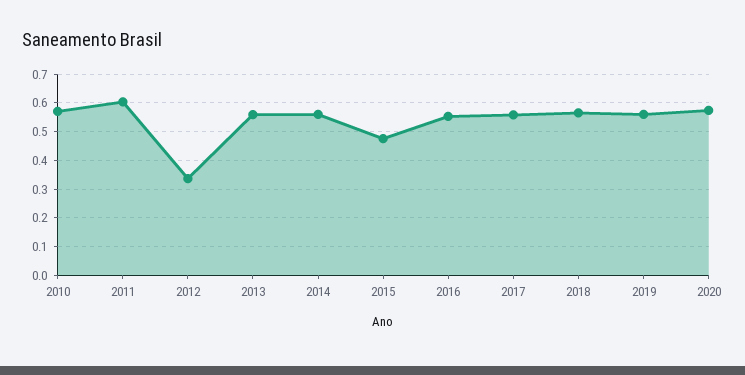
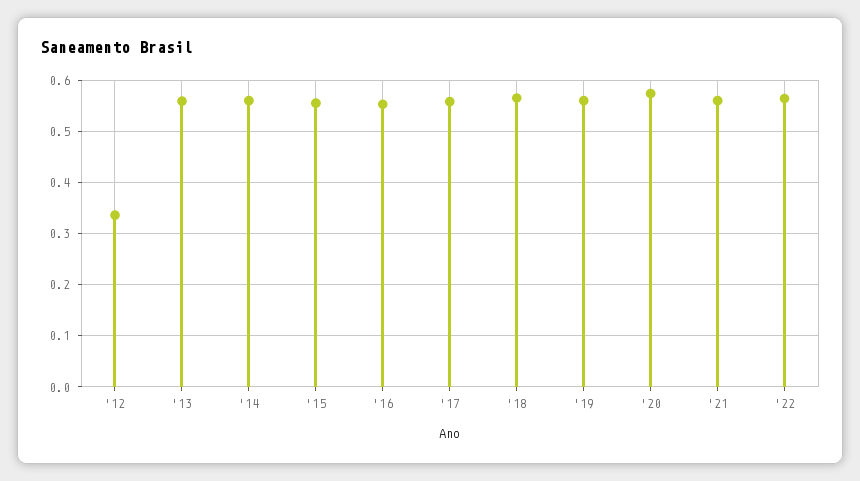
2010: 0.575 -> none
2011: 0.6 -> none
2015: 0.475 -> 0.56
'21: none -> 0.56
'22: none -> 0.56

